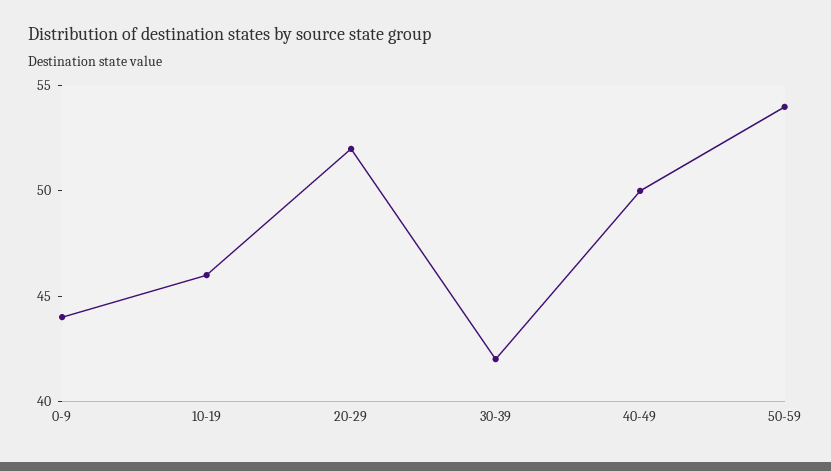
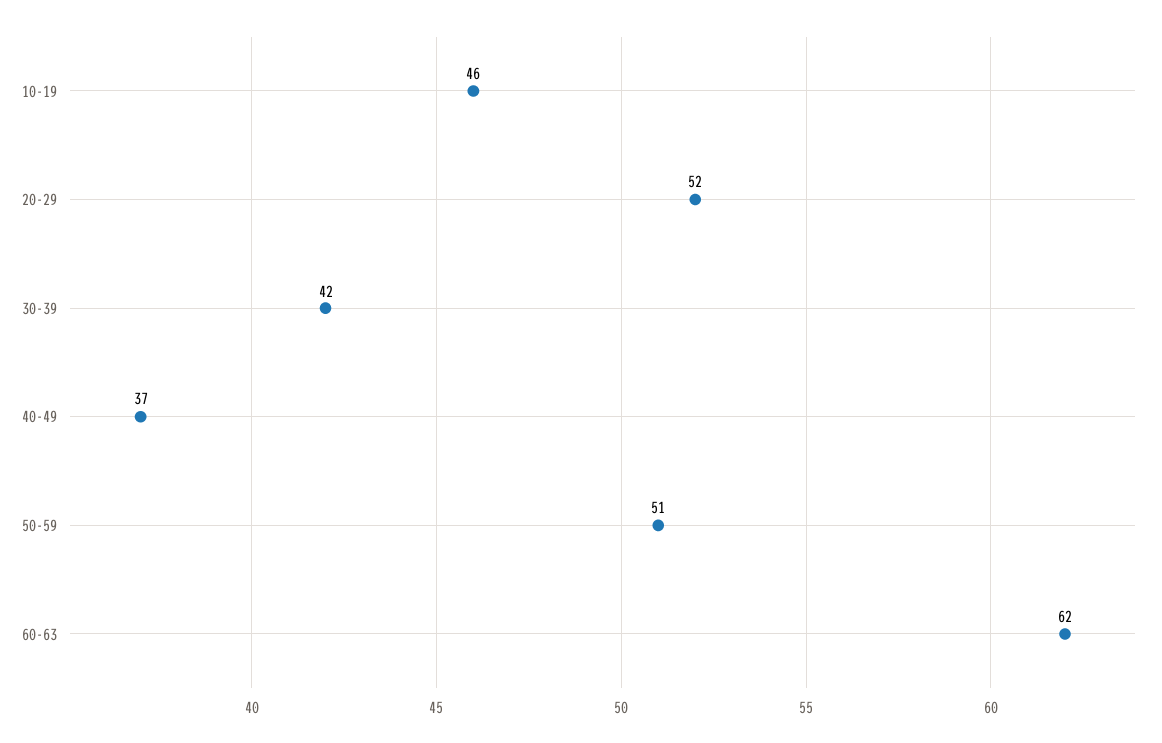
0-9: 44 -> none
40-49: 50 -> 37
50-59: 54 -> 51
60-63: none -> 62

